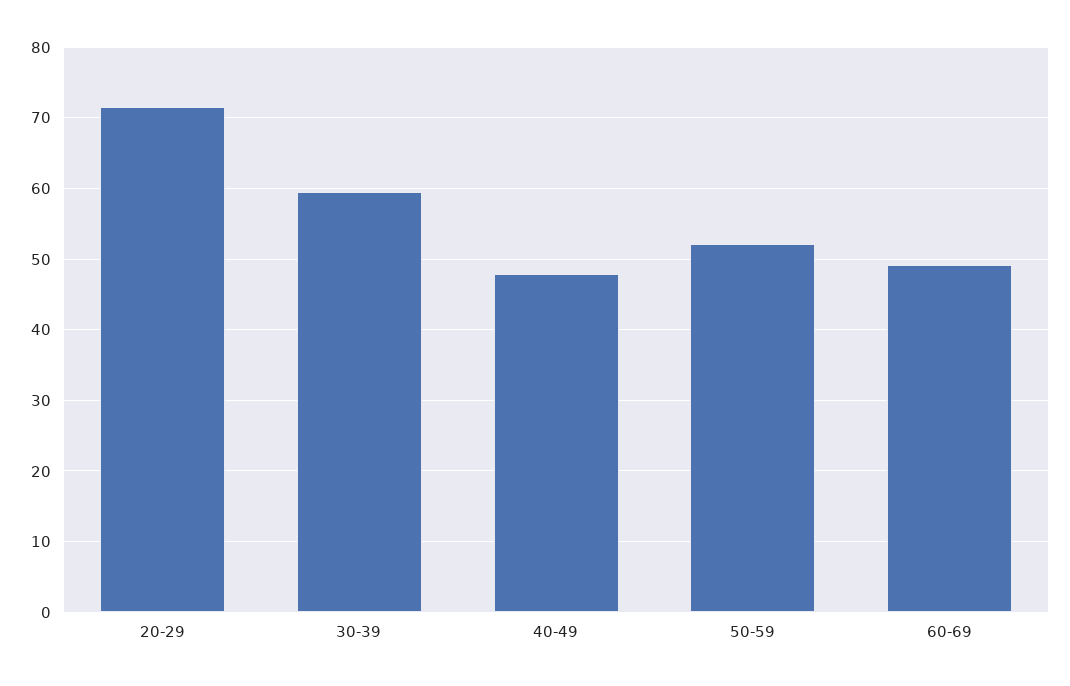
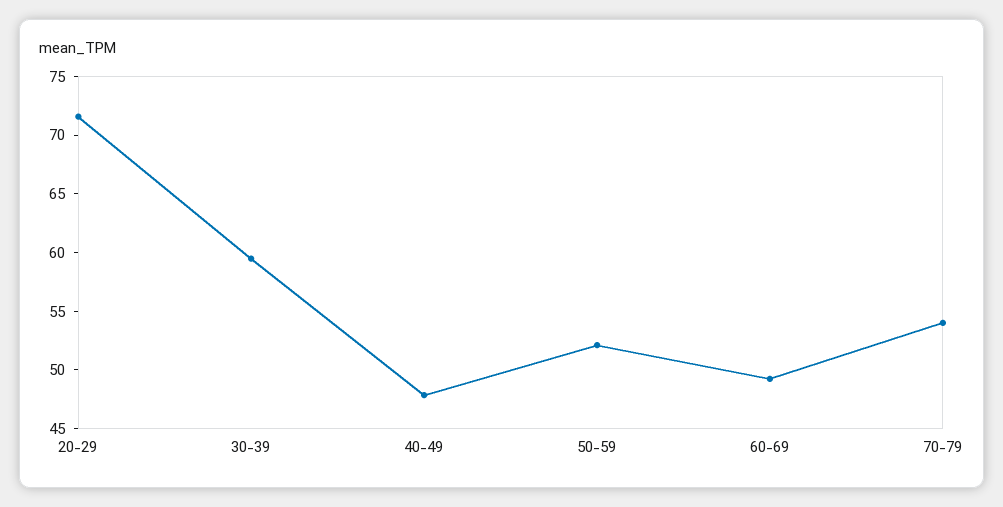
70-79: none -> 54

